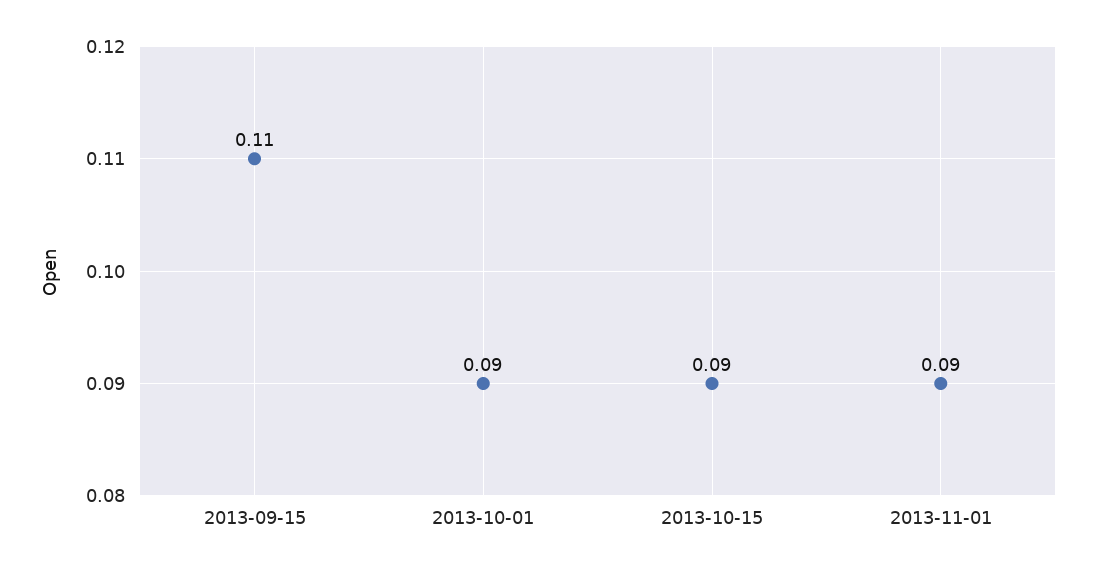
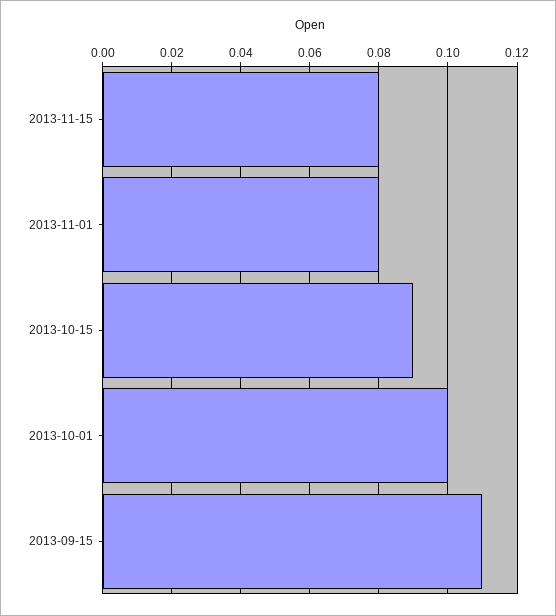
2013-10-01: 0.09 -> 0.1
2013-11-01: 0.09 -> 0.08
2013-11-15: none -> 0.08

